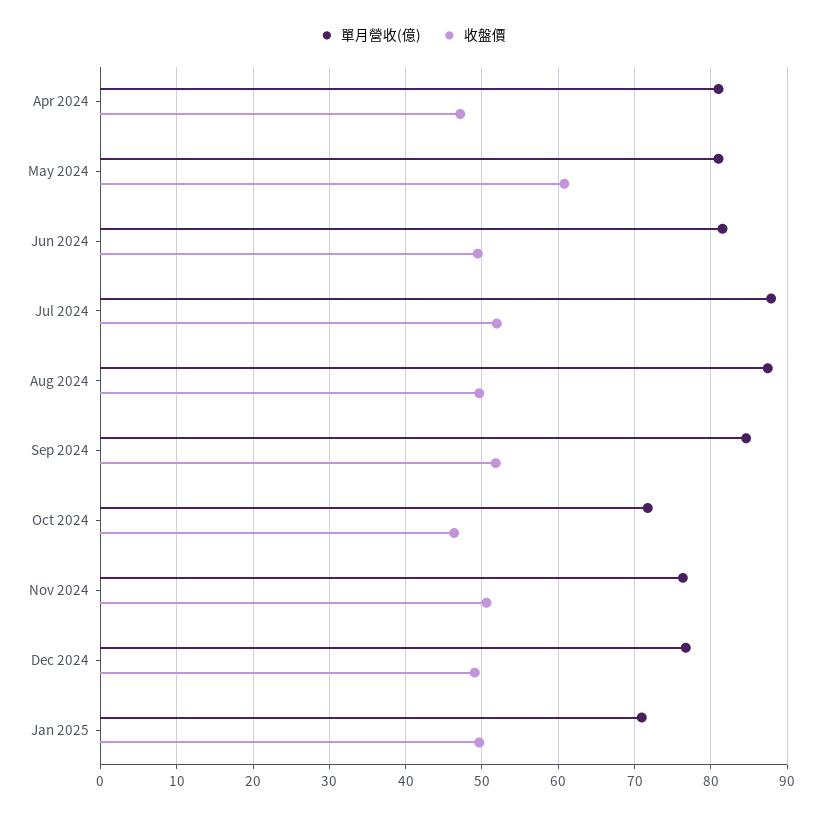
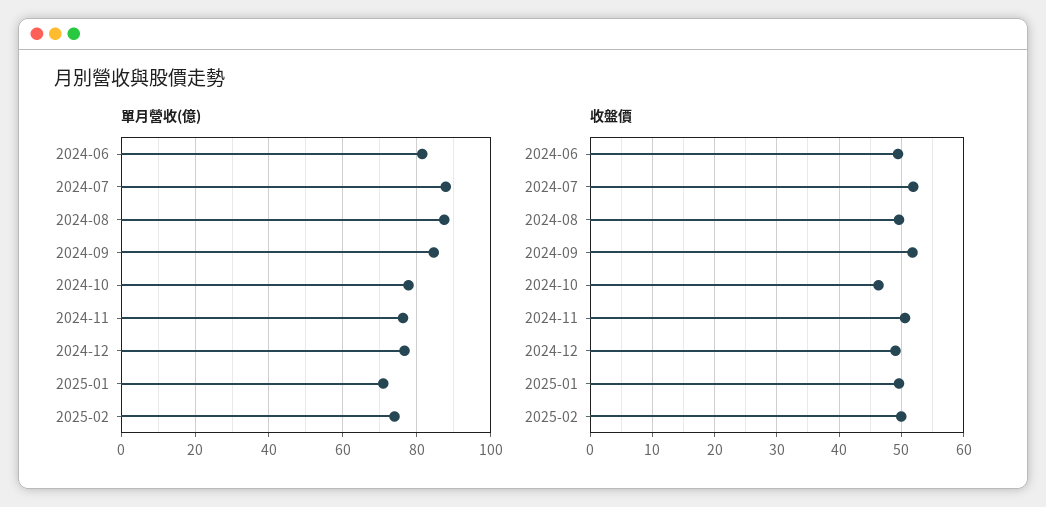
單月營收(億), Apr 2024: 81 -> none
收盤價, Apr 2024: 47 -> none
單月營收(億), May 2024: 81 -> none
收盤價, May 2024: 61 -> none
單月營收(億), Oct 2024: 72 -> 78
單月營收(億), 2025-02: none -> 74
收盤價, 2025-02: none -> 50

